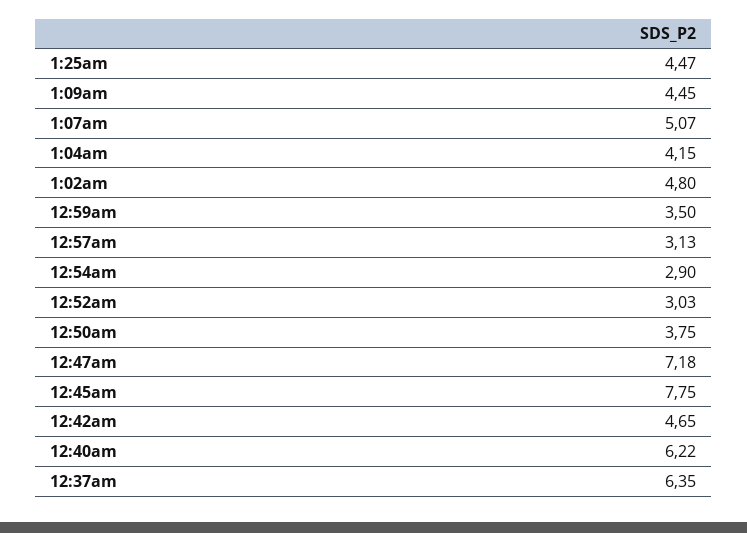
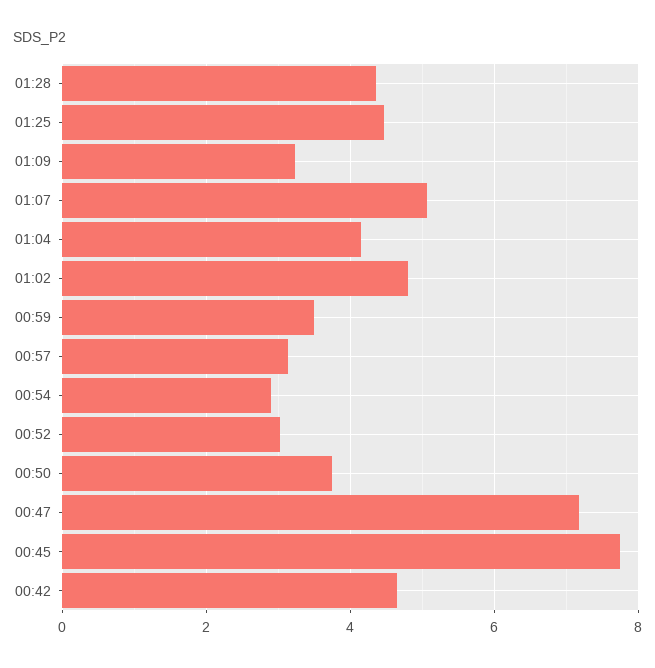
1:09am: 4.45 -> 3.2
12:40am: 6.22 -> none
12:37am: 6.35 -> none
01:28: none -> 4.4

